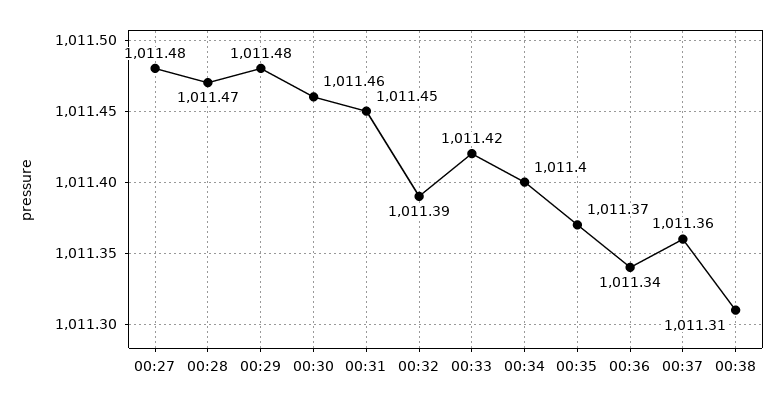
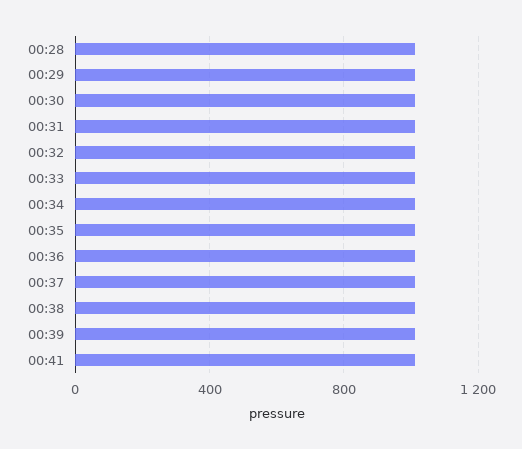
00:27: 1011.48 -> none
00:39: none -> 1000
00:41: none -> 1000

